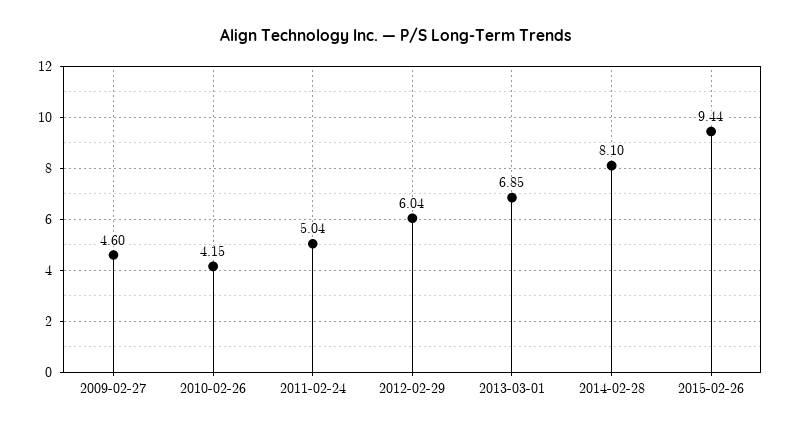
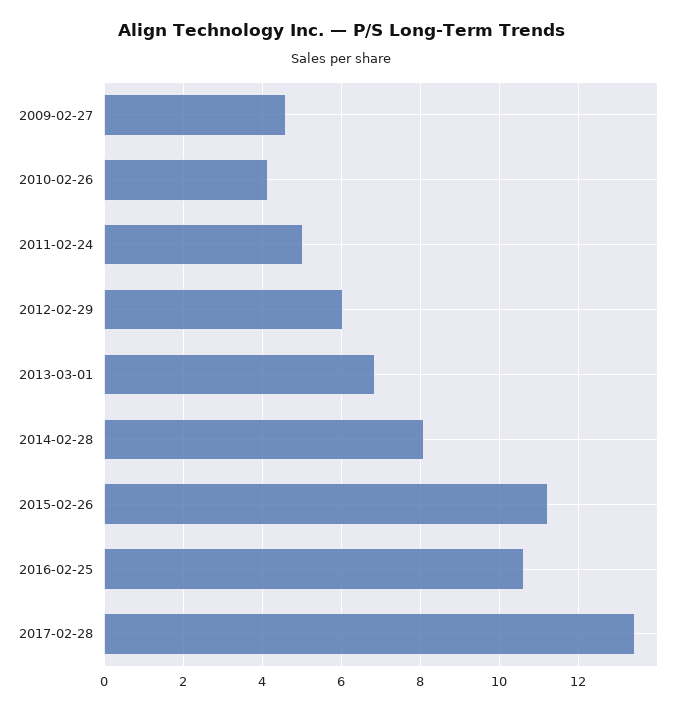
2015-02-26: 9.44 -> 11.2
2016-02-25: none -> 10.6
2017-02-28: none -> 13.4

